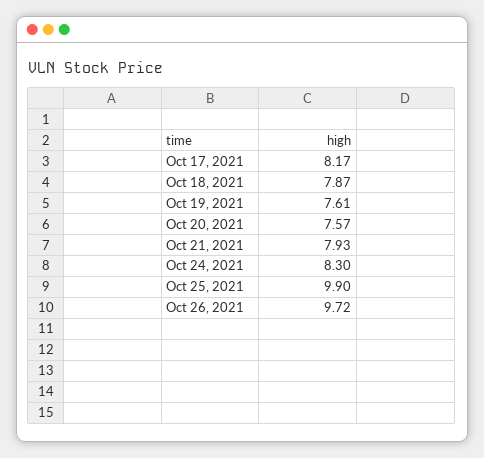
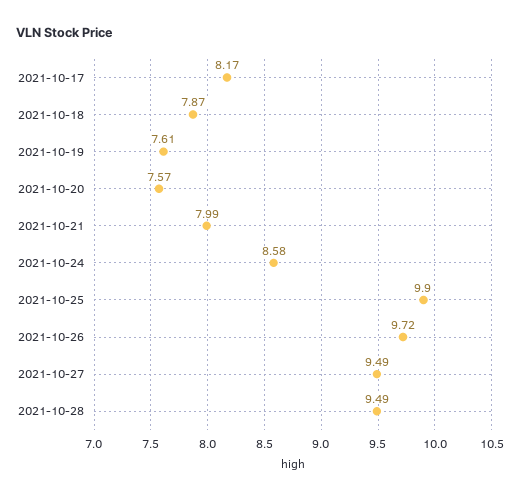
Oct 21, 2021: 7.93 -> 7.99
Oct 24, 2021: 8.3 -> 8.58
2021-10-27: none -> 9.49
2021-10-28: none -> 9.49

